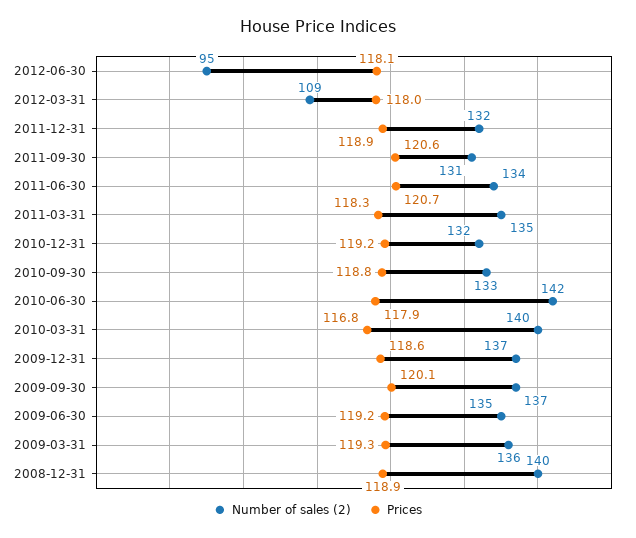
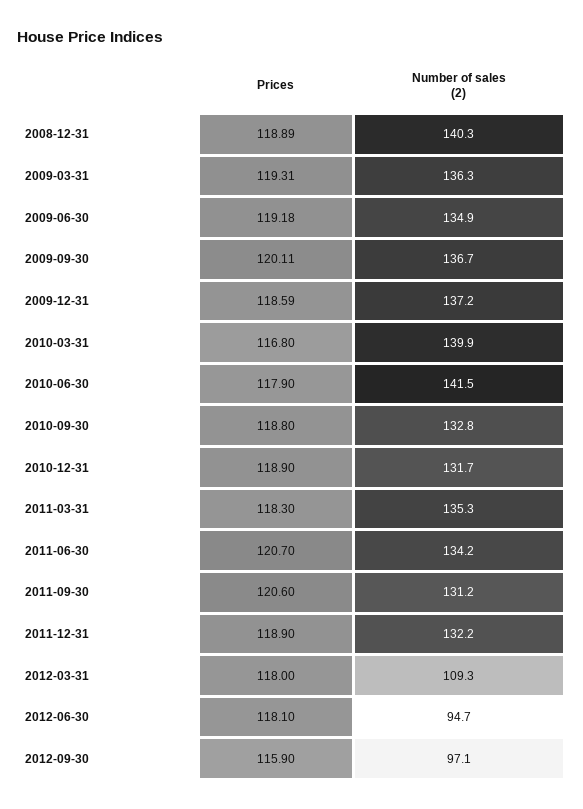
Prices, 2010-12-31: 119.2 -> 118.9
Prices, 2012-09-30: none -> 115.9
Number of sales (2), 2012-09-30: none -> 97.1

